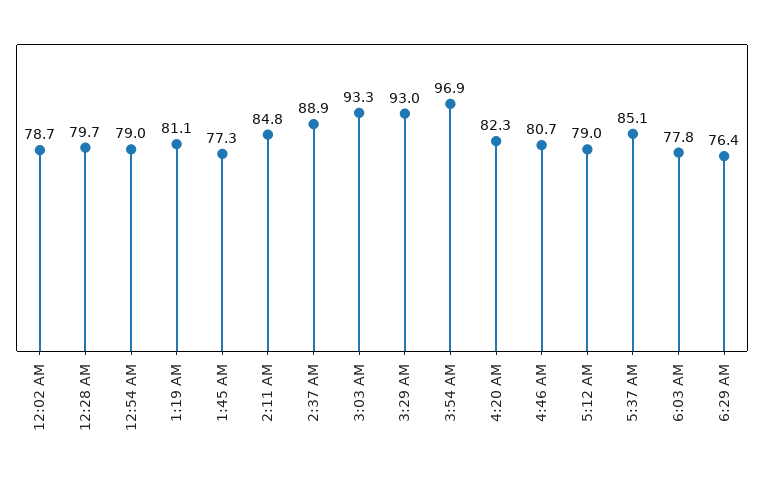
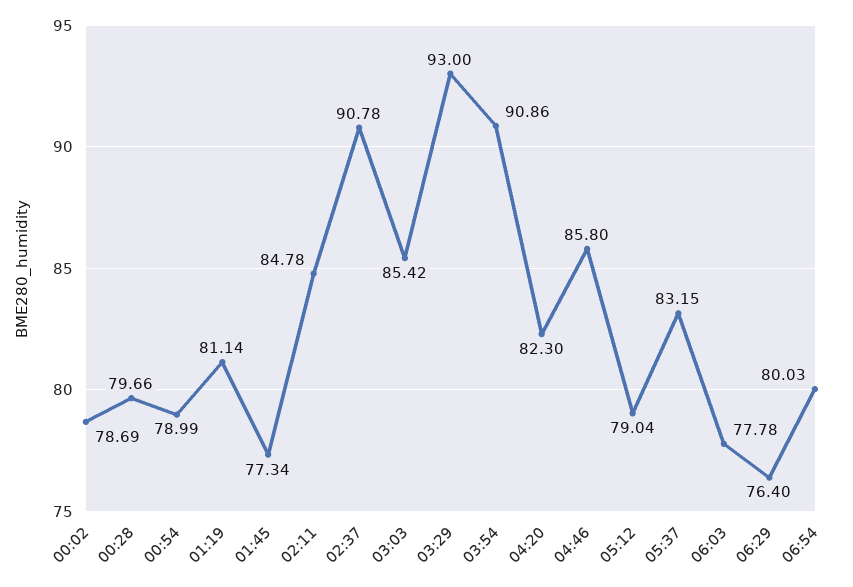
2:37 AM: 88.9 -> 90.78
3:03 AM: 93.3 -> 85.42
3:54 AM: 96.9 -> 90.86
4:46 AM: 80.7 -> 85.8
5:37 AM: 85.1 -> 83.15
06:54: none -> 80.03

